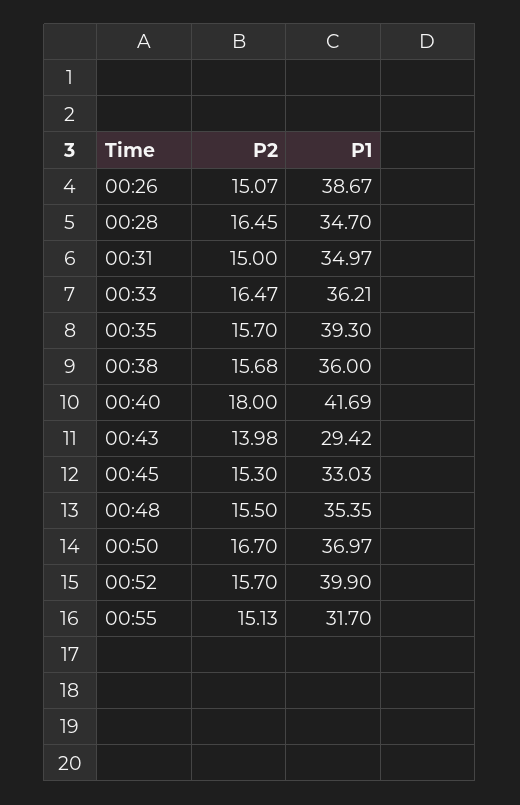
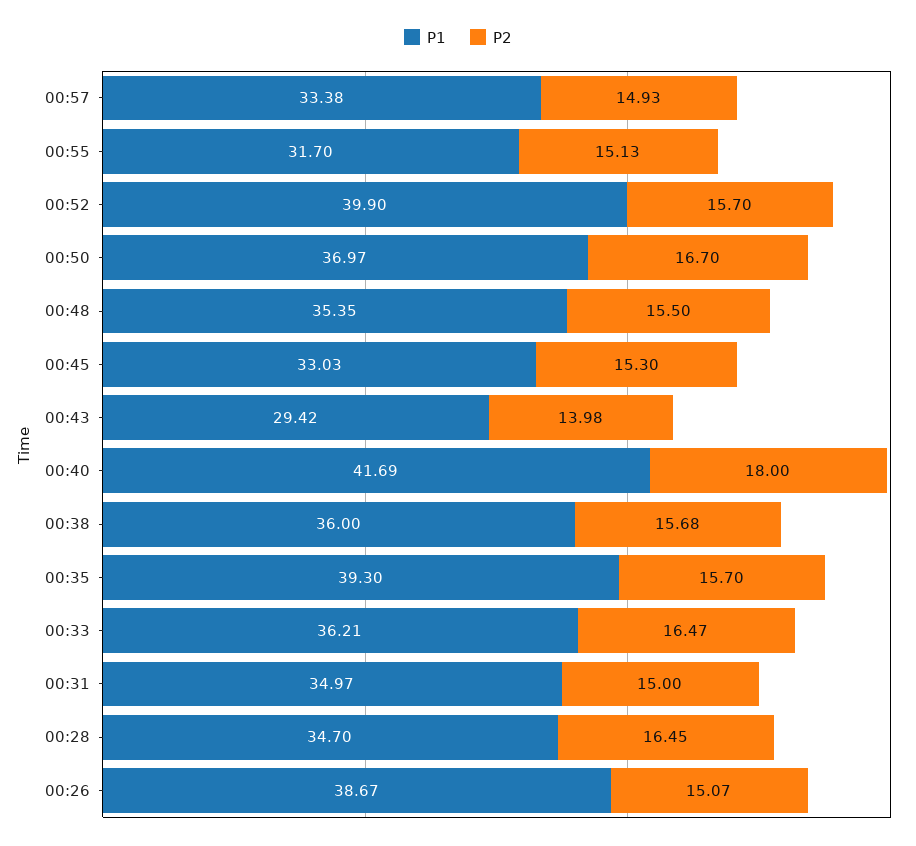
P1, 00:57: none -> 33.38
P2, 00:57: none -> 14.93

